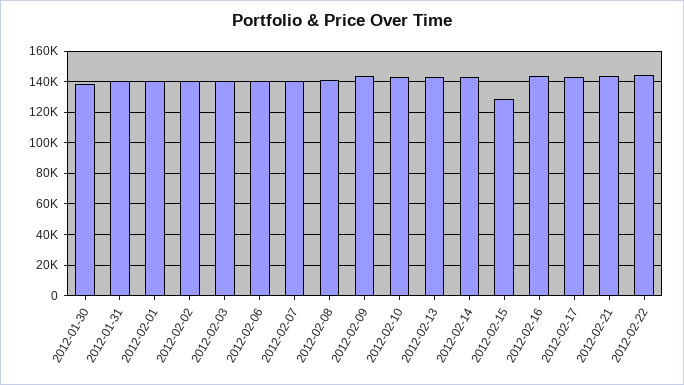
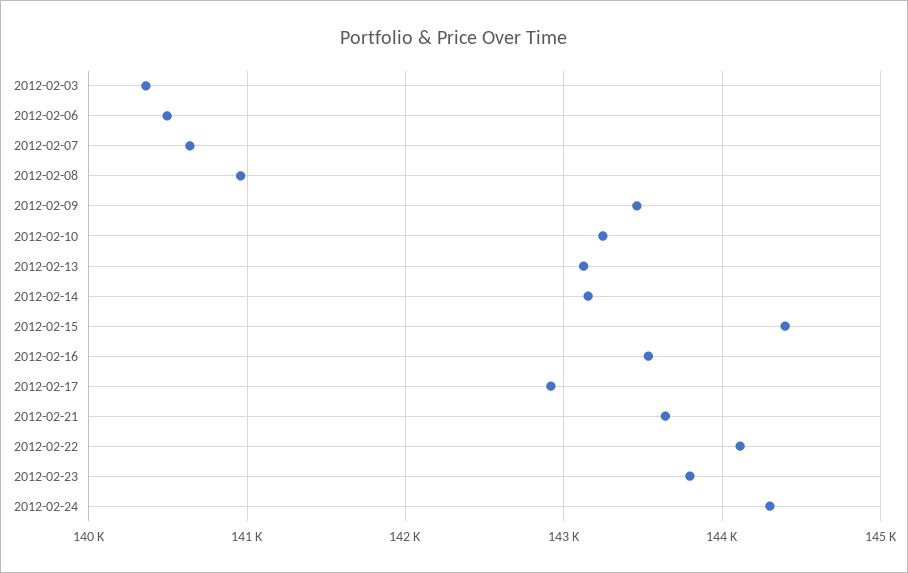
2012-01-30: 140000 -> none
2012-01-31: 140000 -> none
2012-02-01: 140000 -> none
2012-02-02: 140000 -> none
2012-02-15: 130000 -> 144400
2012-02-23: none -> 143800
2012-02-24: none -> 144300

